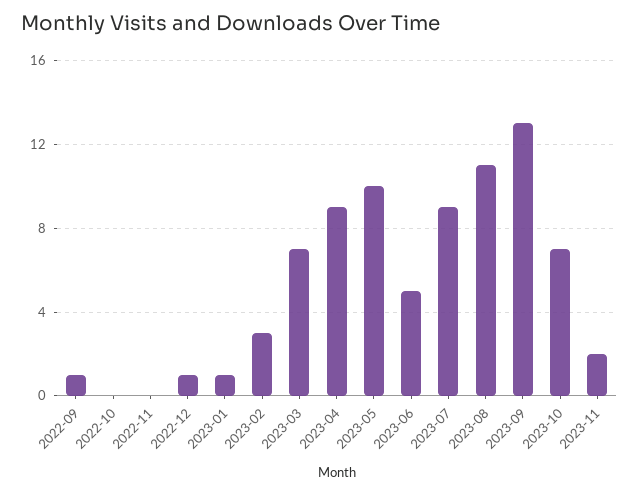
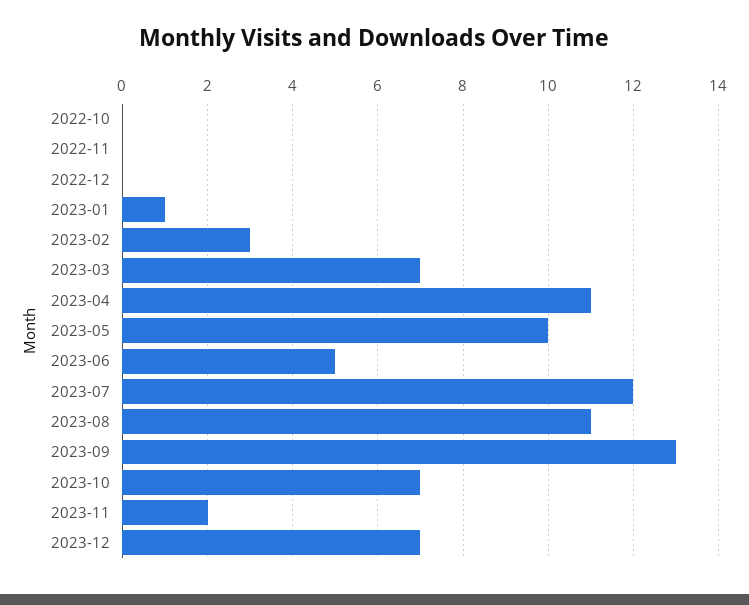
2022-09: 1 -> none
2022-12: 1 -> 0
2023-04: 9 -> 11
2023-07: 9 -> 12
2023-12: none -> 7

